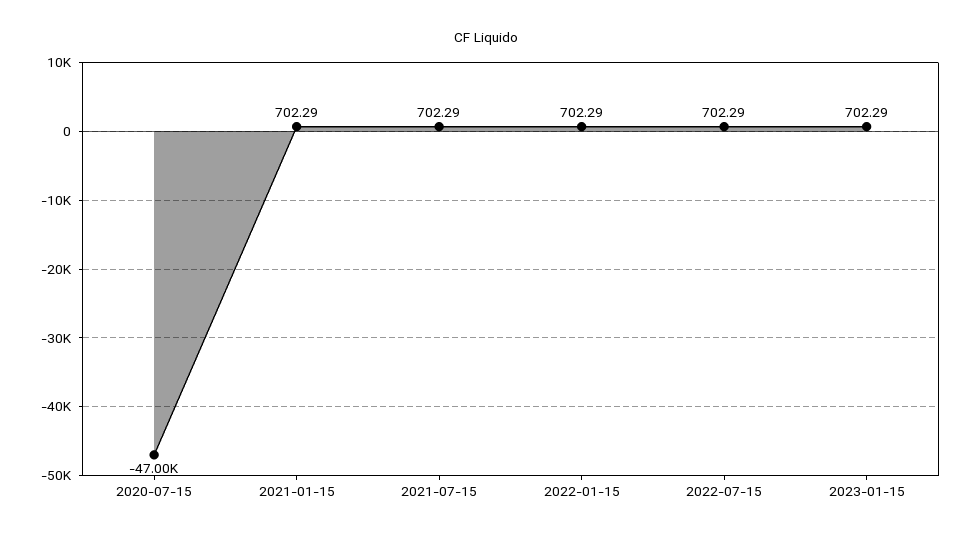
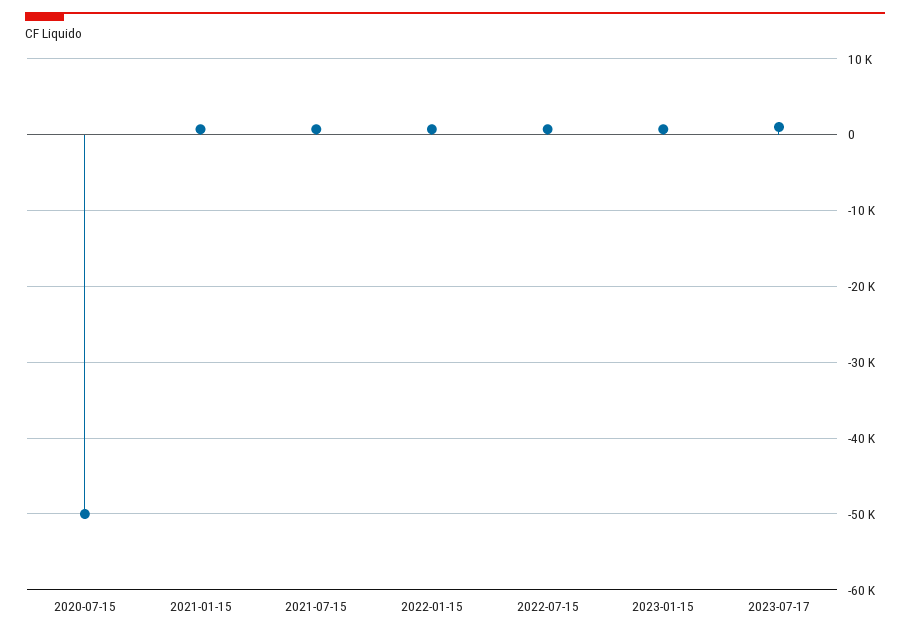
2020-07-15: -47000 -> -50000
2023-07-17: none -> 1000

